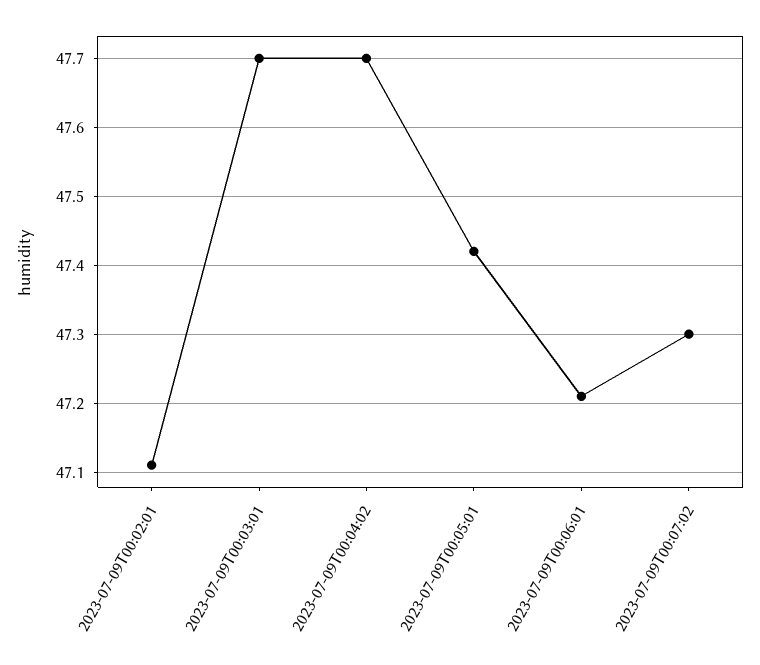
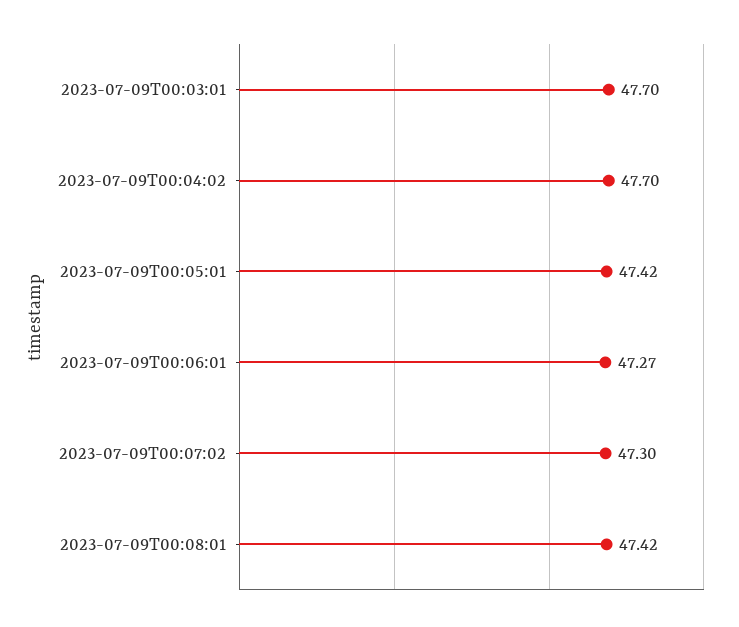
2023-07-09T00:02:01: 47.11 -> none
2023-07-09T00:06:01: 47.21 -> 47.27
2023-07-09T00:08:01: none -> 47.42

